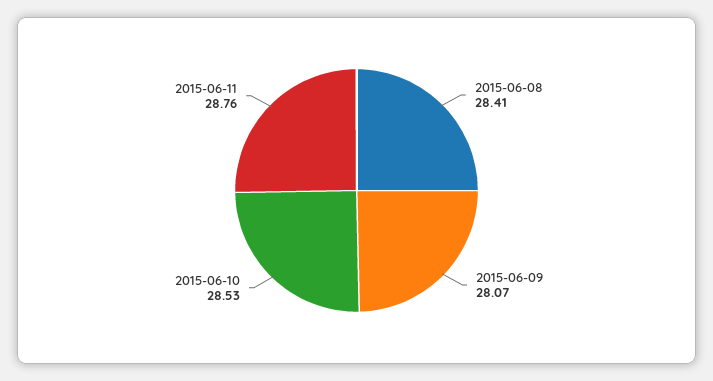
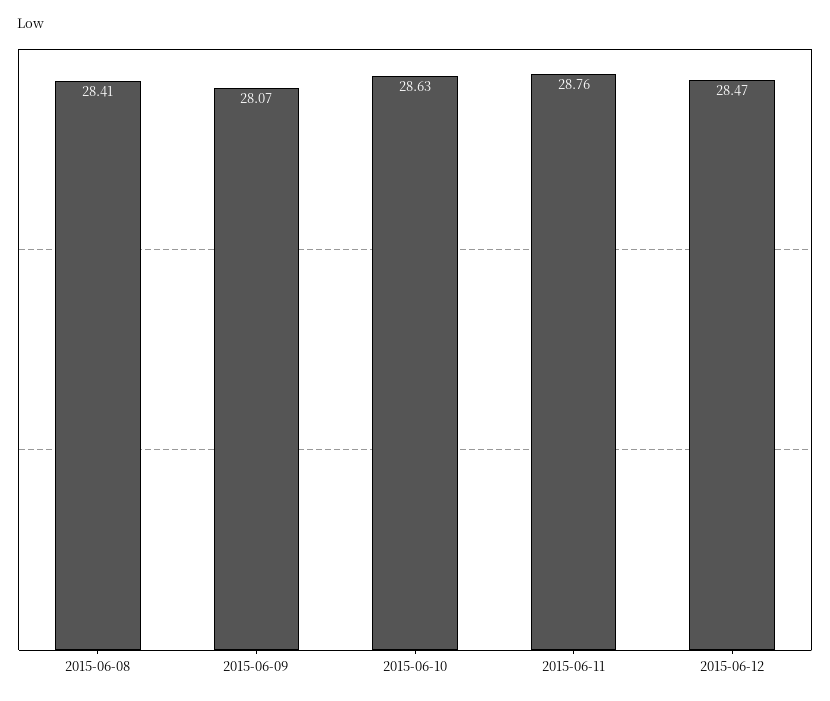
2015-06-10: 28.53 -> 28.63
2015-06-12: none -> 28.47

